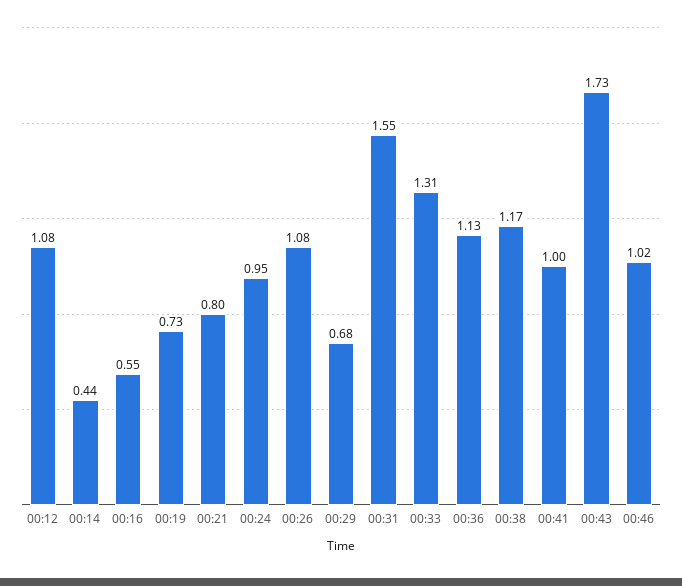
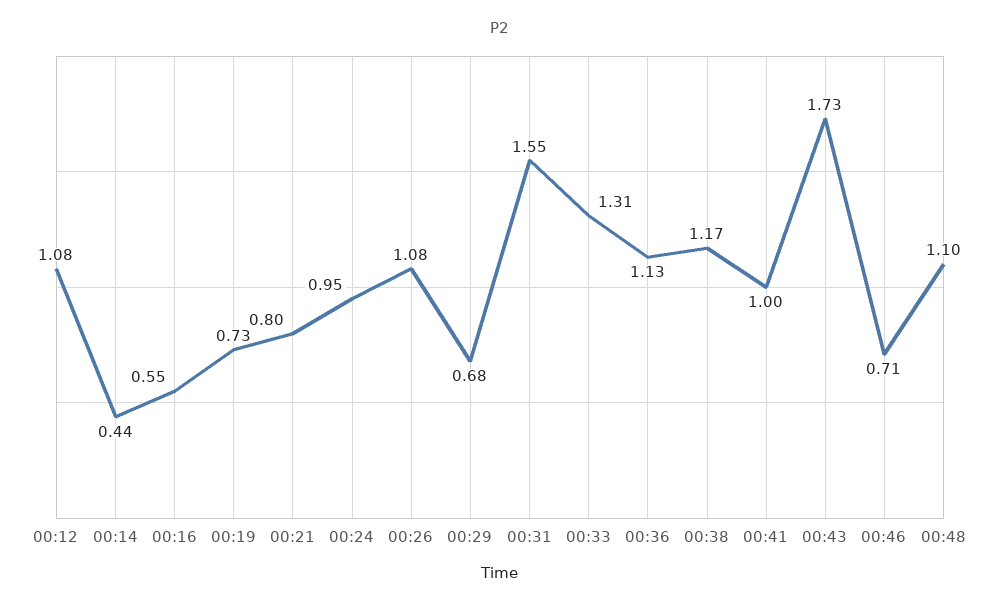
00:46: 1.02 -> 0.71
00:48: none -> 1.1

